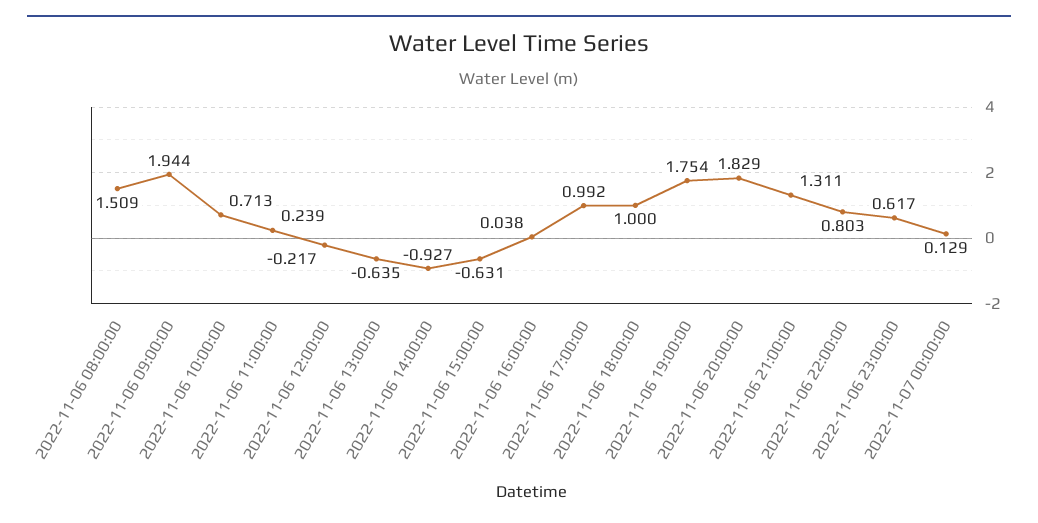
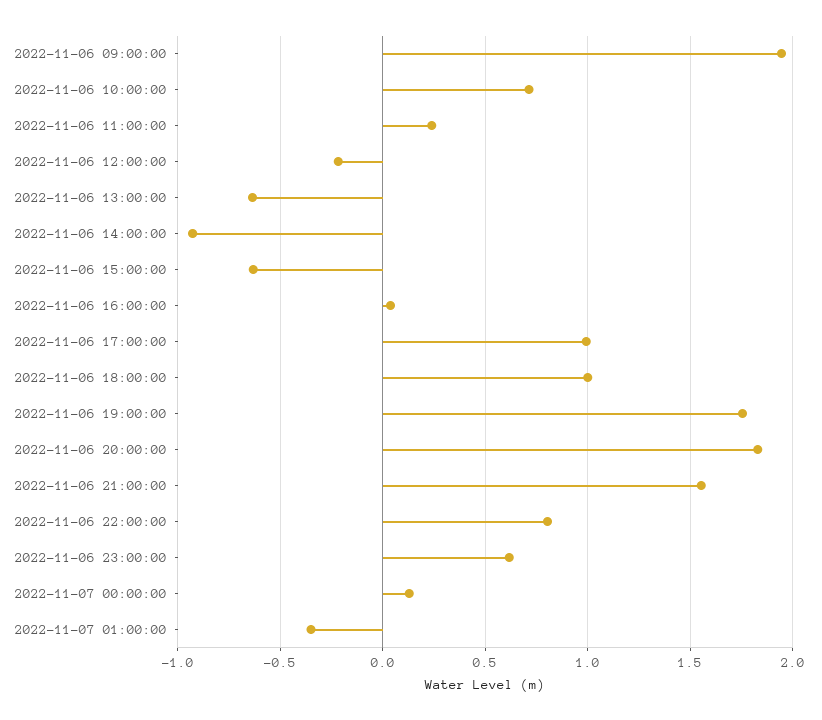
2022-11-06 08:00:00: 1.509 -> none
2022-11-06 21:00:00: 1.311 -> 1.55
2022-11-07 01:00:00: none -> -0.35

